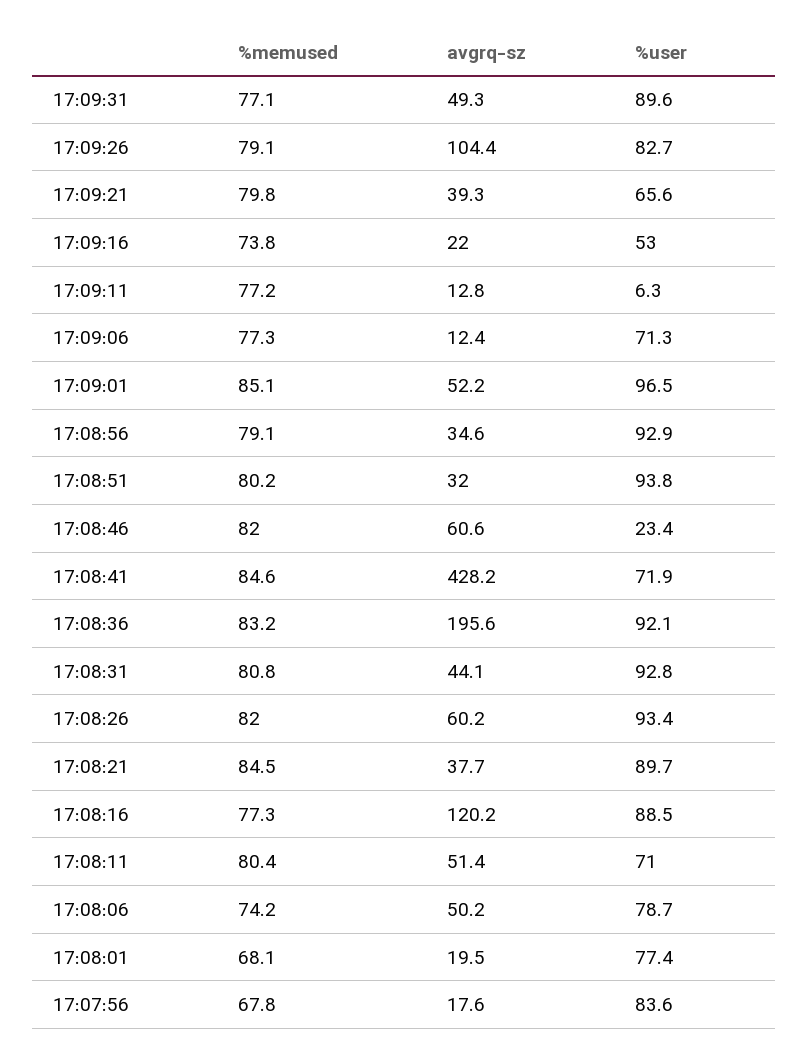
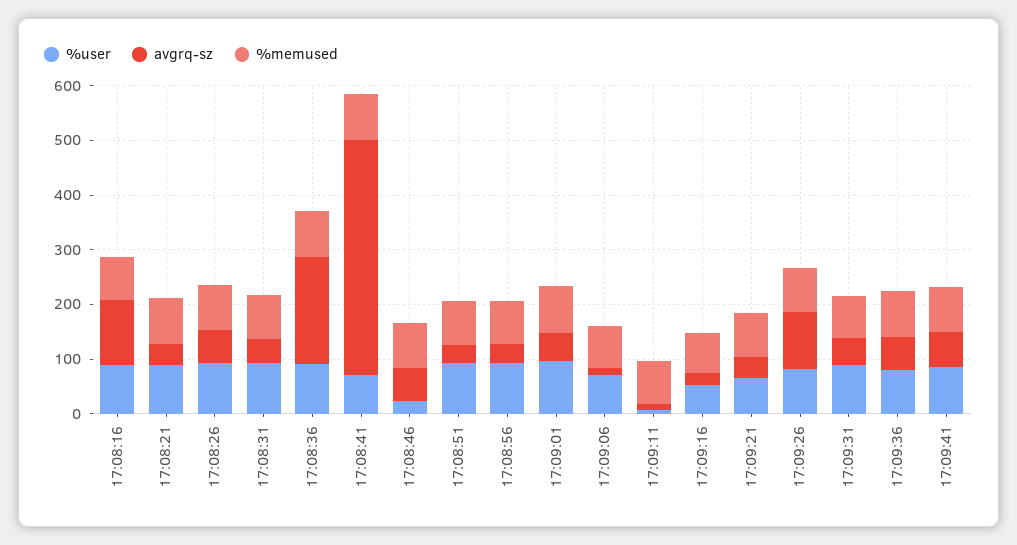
%memused, 17:08:11: 80.4 -> none
avgrq-sz, 17:08:11: 51.4 -> none
%user, 17:08:11: 71 -> none
%memused, 17:08:06: 74.2 -> none
avgrq-sz, 17:08:06: 50.2 -> none
%user, 17:08:06: 78.7 -> none
%memused, 17:08:01: 68.1 -> none
avgrq-sz, 17:08:01: 19.5 -> none
%user, 17:08:01: 77.4 -> none
%memused, 17:07:56: 67.8 -> none
avgrq-sz, 17:07:56: 17.6 -> none
%user, 17:07:56: 83.6 -> none
%user, 17:09:36: none -> 80
avgrq-sz, 17:09:36: none -> 60
%memused, 17:09:36: none -> 80
%user, 17:09:41: none -> 80
avgrq-sz, 17:09:41: none -> 60
%memused, 17:09:41: none -> 80

